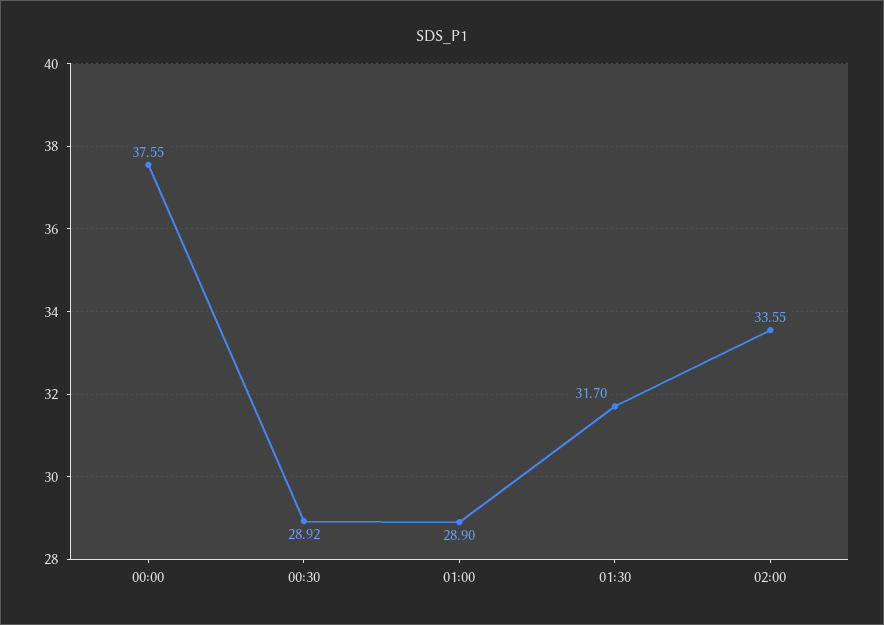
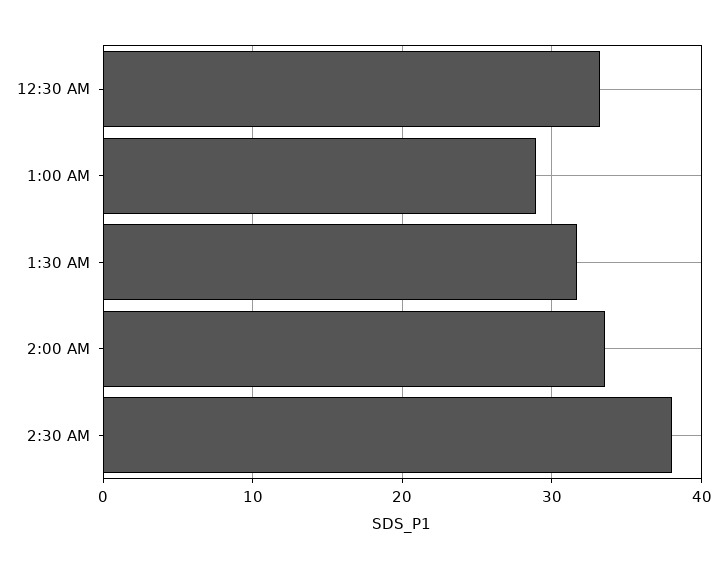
00:00: 37.55 -> none
00:30: 28.92 -> 33
2:30 AM: none -> 38

